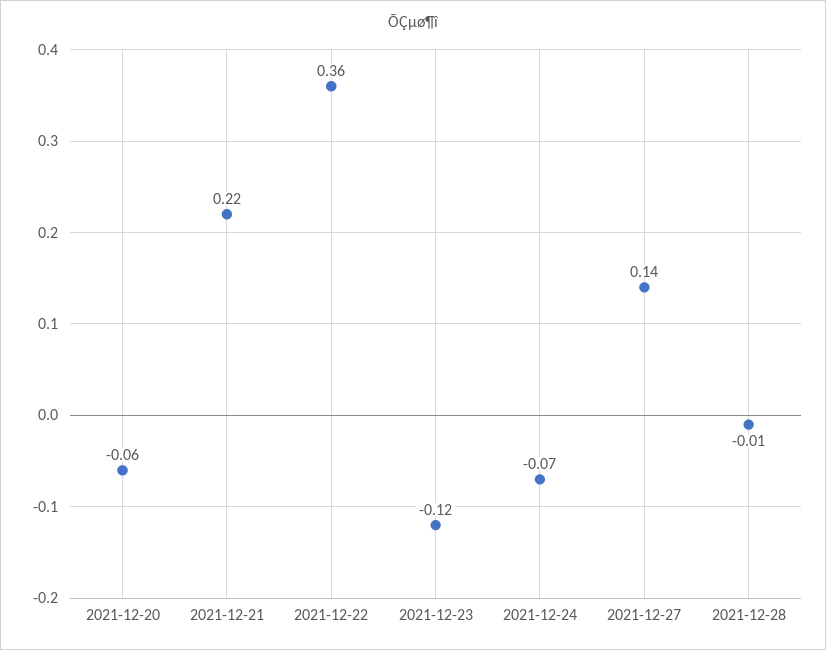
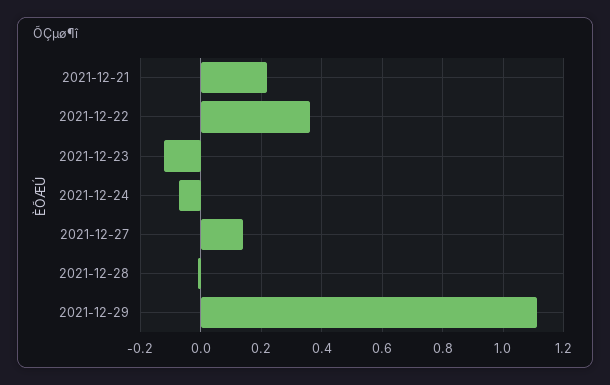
2021-12-20: -0.06 -> none
2021-12-29: none -> 1.1

